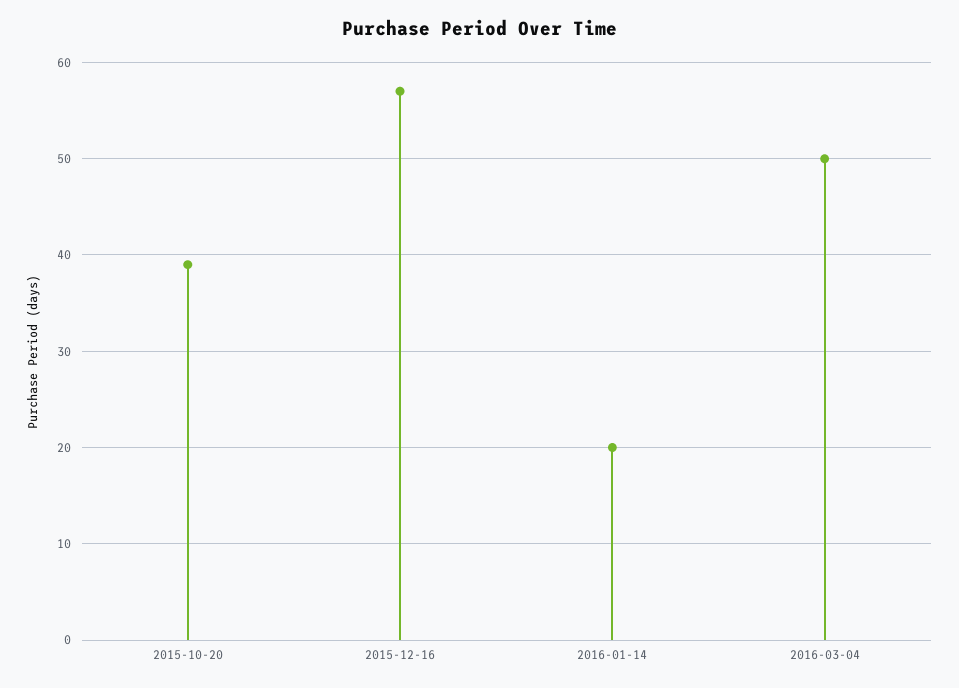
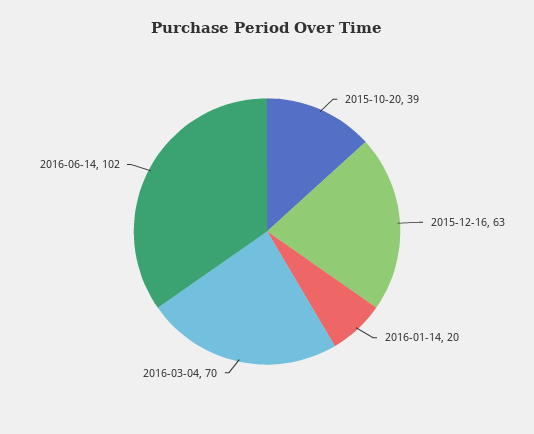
2015-12-16: 57 -> 63
2016-03-04: 50 -> 70
2016-06-14: none -> 102

